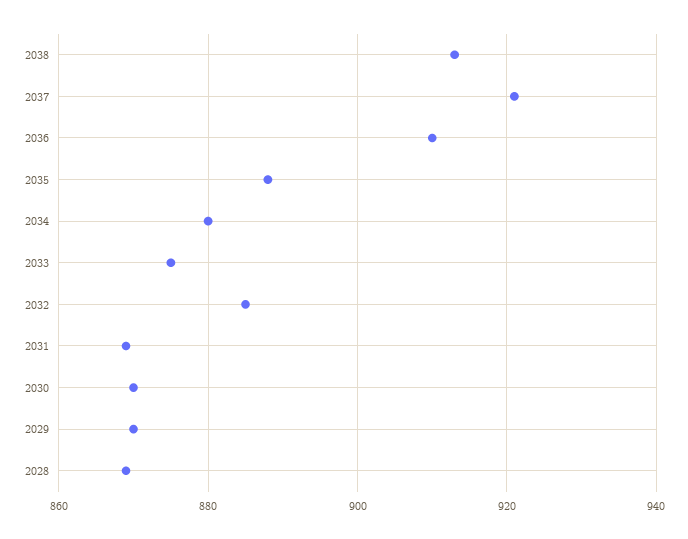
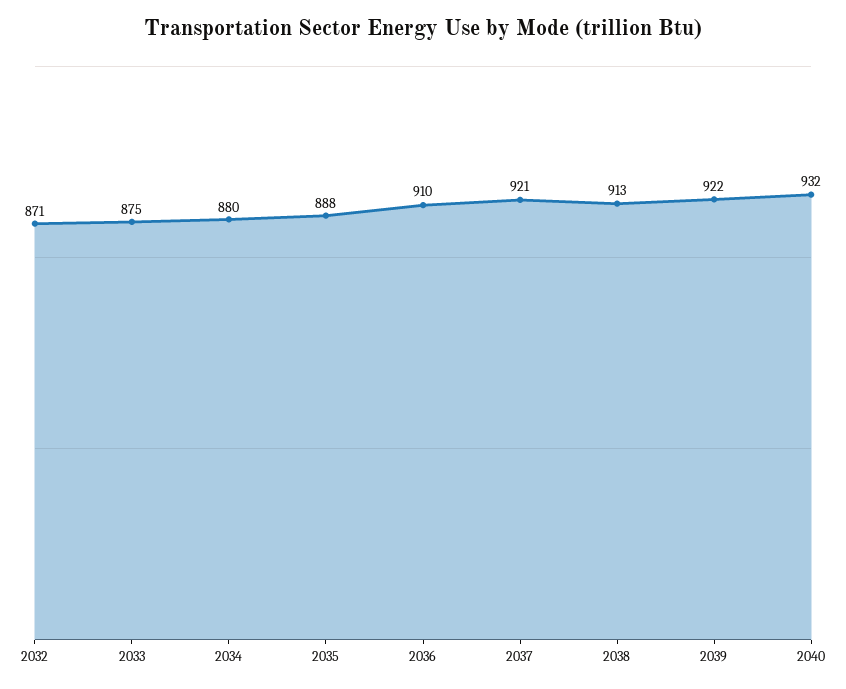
2032: 885 -> 871
2031: 870 -> none
2030: 870 -> none
2029: 870 -> none
2028: 870 -> none
2039: none -> 922
2040: none -> 932

